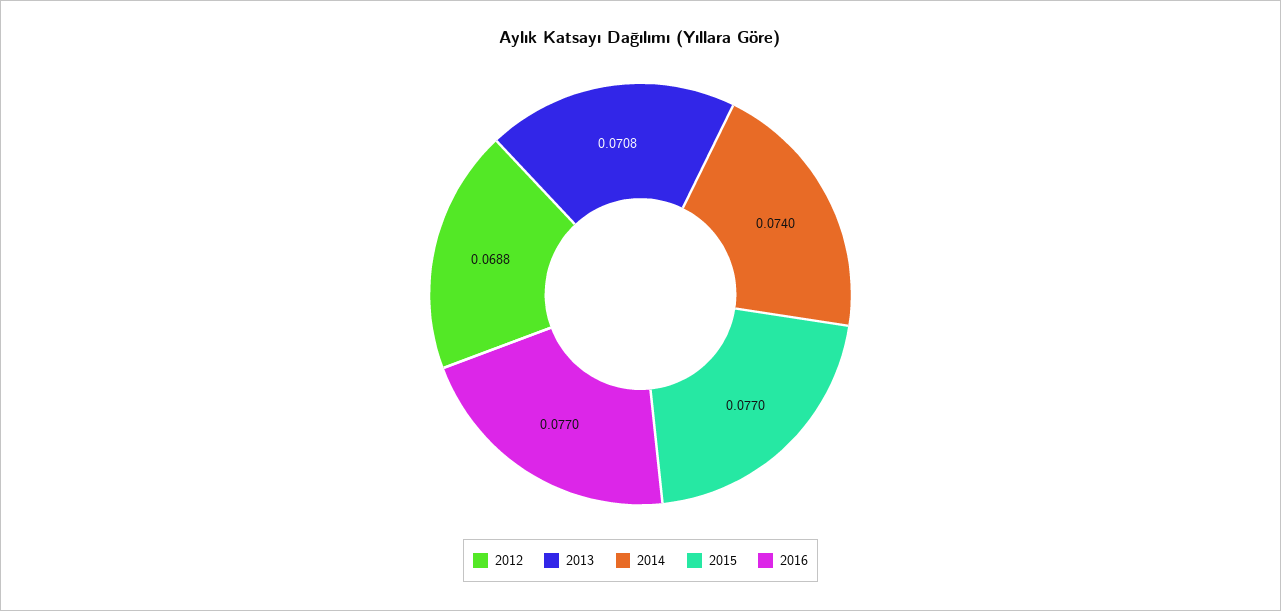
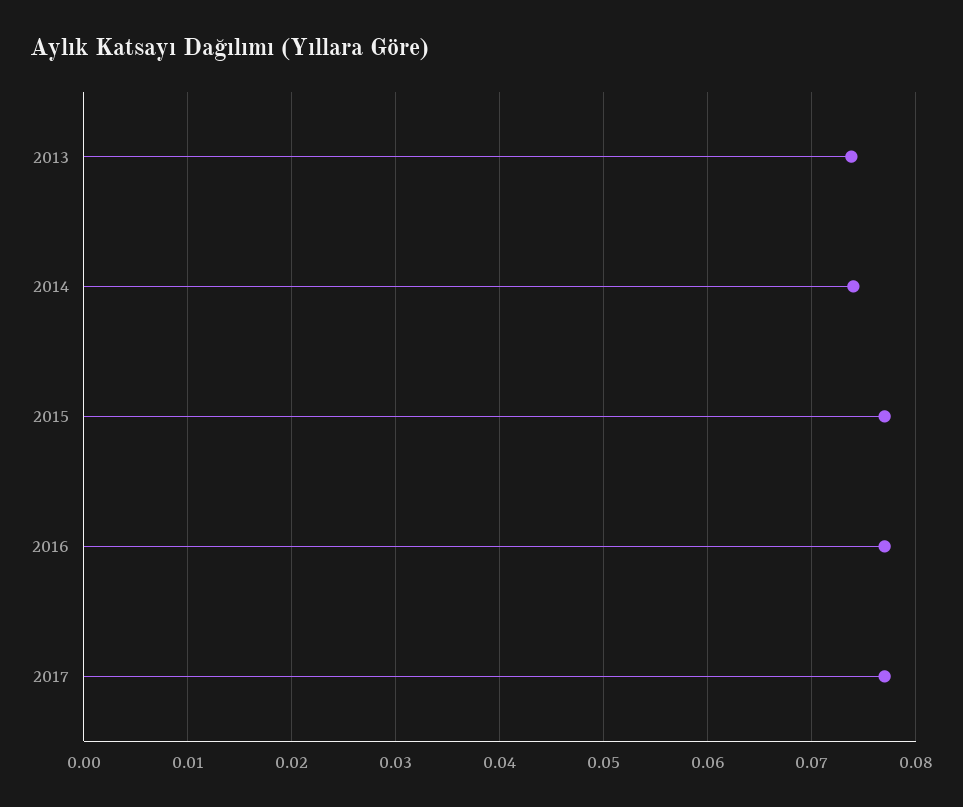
2012: 0.0688 -> none
2013: 0.0708 -> 0.074
2017: none -> 0.077

